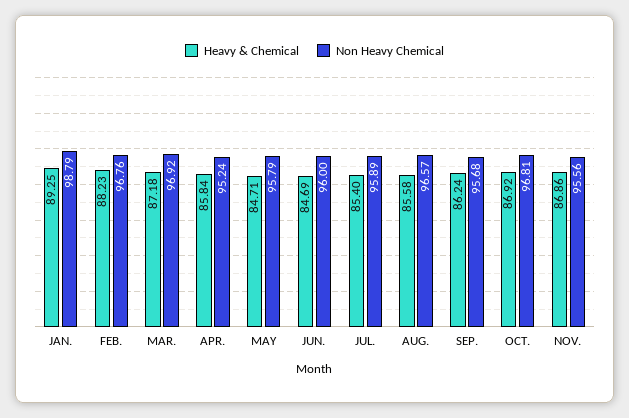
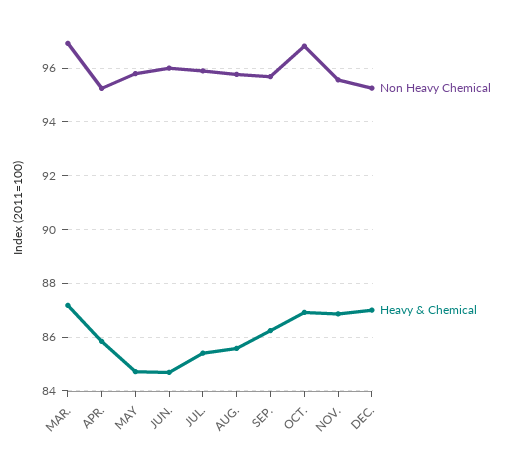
Heavy & Chemical, JAN.: 89.25 -> none
Non Heavy Chemical, JAN.: 98.79 -> none
Heavy & Chemical, FEB.: 88.23 -> none
Non Heavy Chemical, FEB.: 96.76 -> none
Non Heavy Chemical, AUG.: 96.57 -> 95.75
Non Heavy Chemical, DEC.: none -> 95.25
Heavy & Chemical, DEC.: none -> 87

